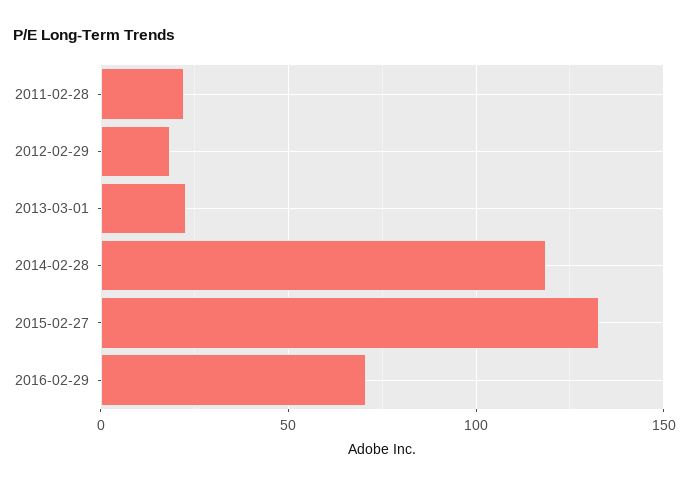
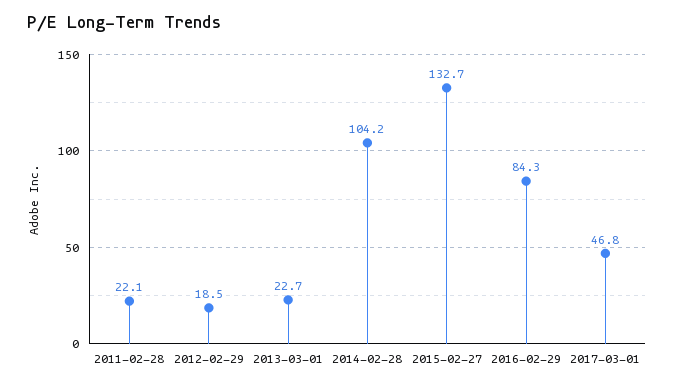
2014-02-28: 120 -> 104.2
2016-02-29: 70 -> 84.3
2017-03-01: none -> 46.8

